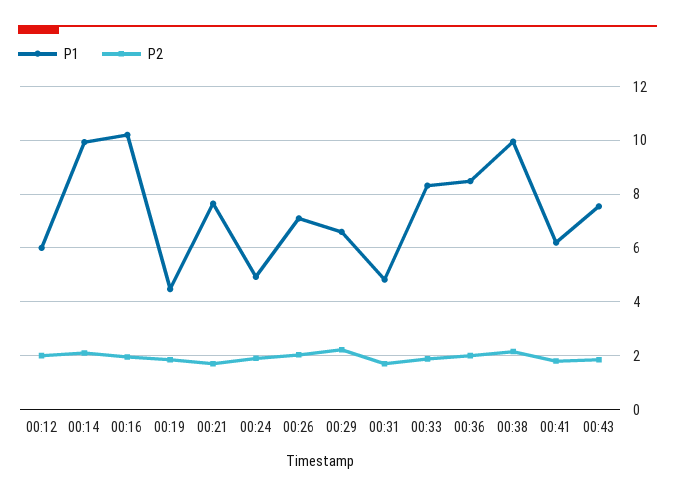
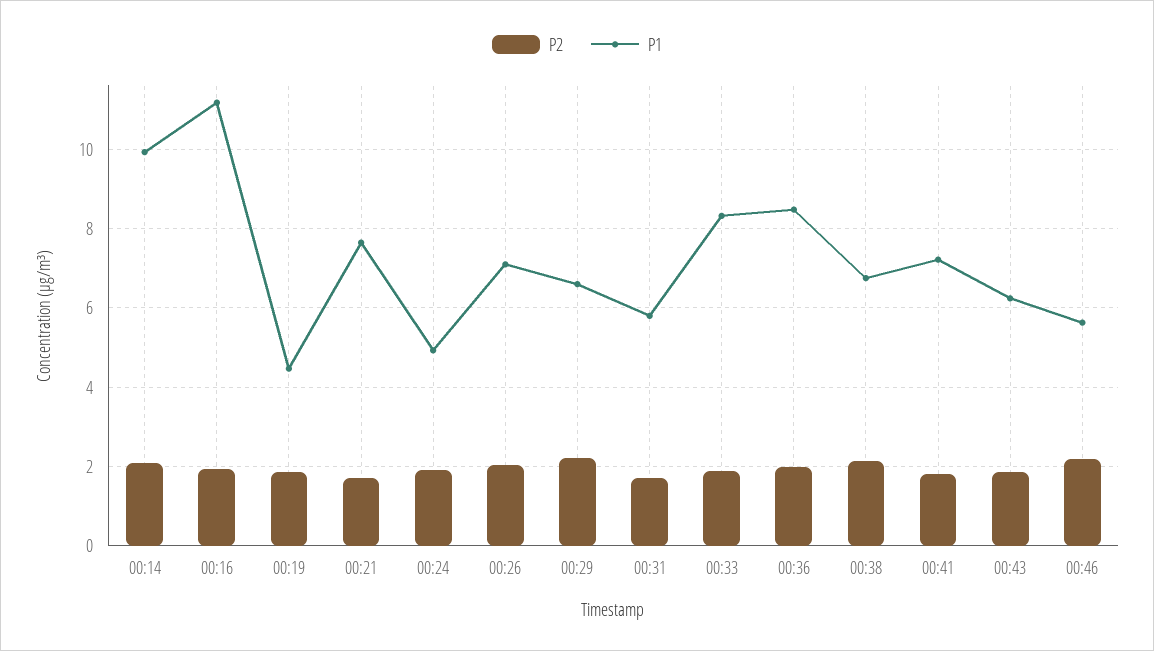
P1, 00:12: 6 -> none
P2, 00:12: 2 -> none
P1, 00:16: 10.25 -> 11.2
P1, 00:31: 4.75 -> 5.8
P1, 00:38: 10 -> 6.8
P1, 00:41: 6.25 -> 7.2
P1, 00:43: 7.5 -> 6.2
P2, 00:46: none -> 2.2
P1, 00:46: none -> 5.6

